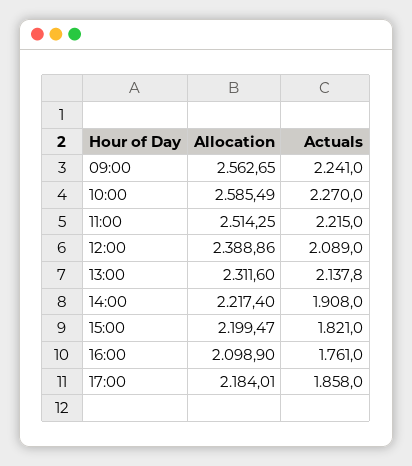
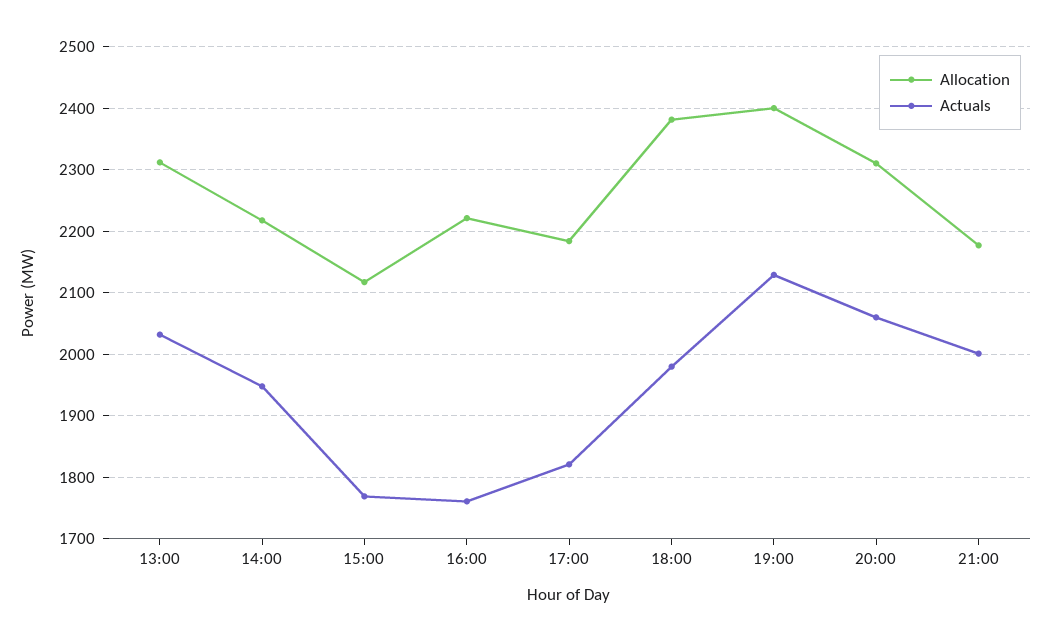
Allocation, 09:00: 2562.65 -> none
Actuals, 09:00: 2241 -> none
Allocation, 10:00: 2585.49 -> none
Actuals, 10:00: 2270 -> none
Allocation, 11:00: 2514.25 -> none
Actuals, 11:00: 2215 -> none
Allocation, 12:00: 2388.86 -> none
Actuals, 12:00: 2089 -> none
Actuals, 13:00: 2137.8 -> 2030
Actuals, 14:00: 1908 -> 1950
Allocation, 15:00: 2199.47 -> 2120
Actuals, 15:00: 1821 -> 1770
Allocation, 16:00: 2098.9 -> 2220
Actuals, 17:00: 1858 -> 1820
Allocation, 18:00: none -> 2380
Actuals, 18:00: none -> 1980
Allocation, 19:00: none -> 2400
Actuals, 19:00: none -> 2130
Allocation, 20:00: none -> 2310
Actuals, 20:00: none -> 2060
Allocation, 21:00: none -> 2180
Actuals, 21:00: none -> 2000

